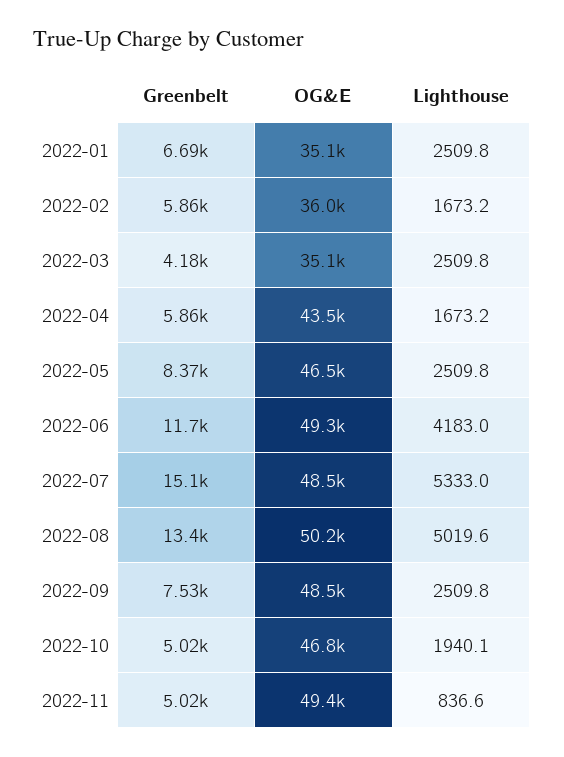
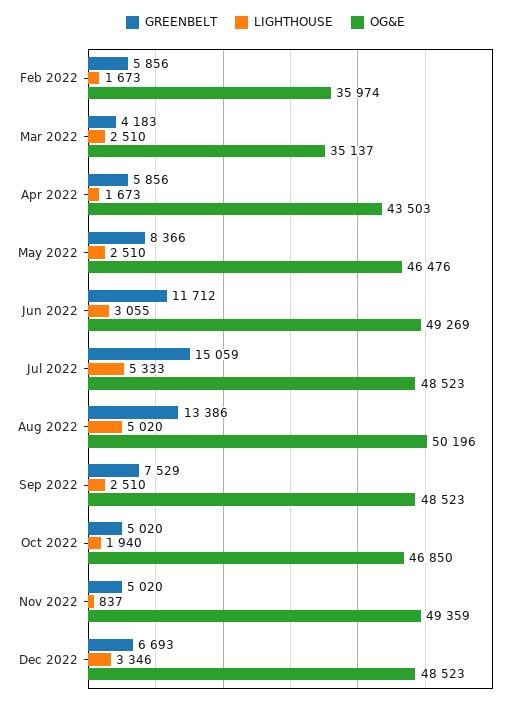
Greenbelt, 2022-01: 6690 -> none
OG&E, 2022-01: 35100 -> none
Lighthouse, 2022-01: 2509.8 -> none
Lighthouse, 2022-06: 4183 -> 3055
Greenbelt, Dec 2022: none -> 6693
Lighthouse, Dec 2022: none -> 3346
OG&E, Dec 2022: none -> 48523

